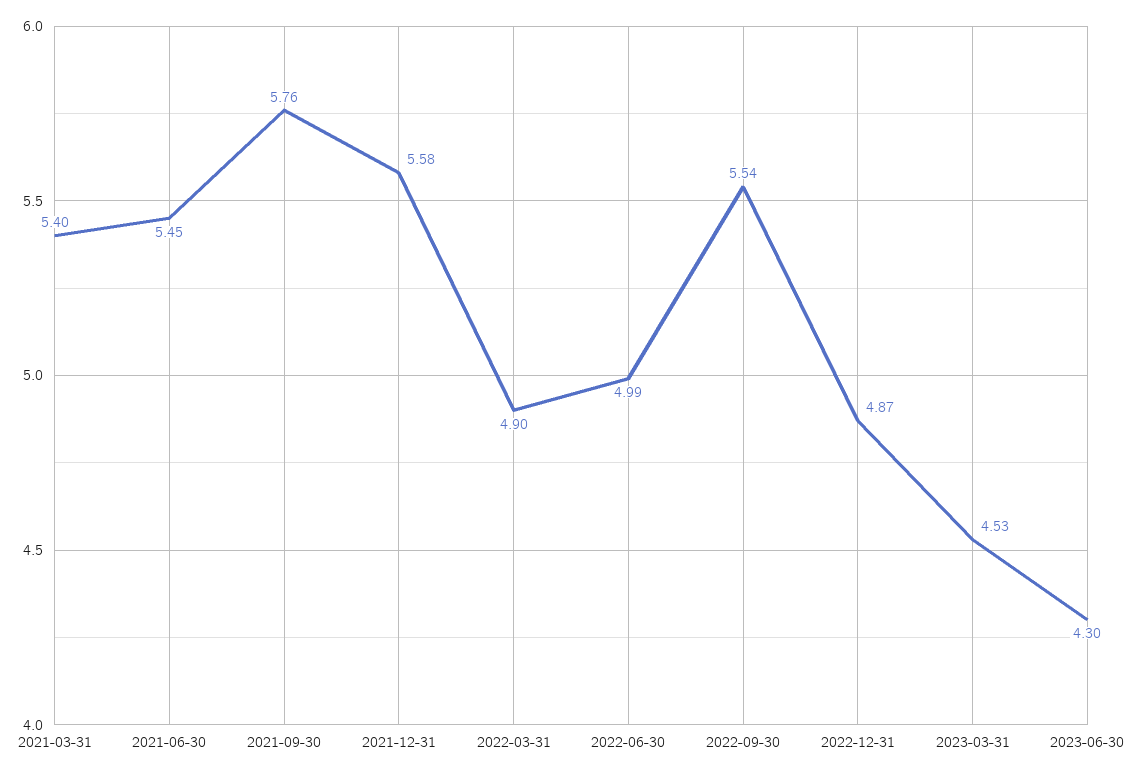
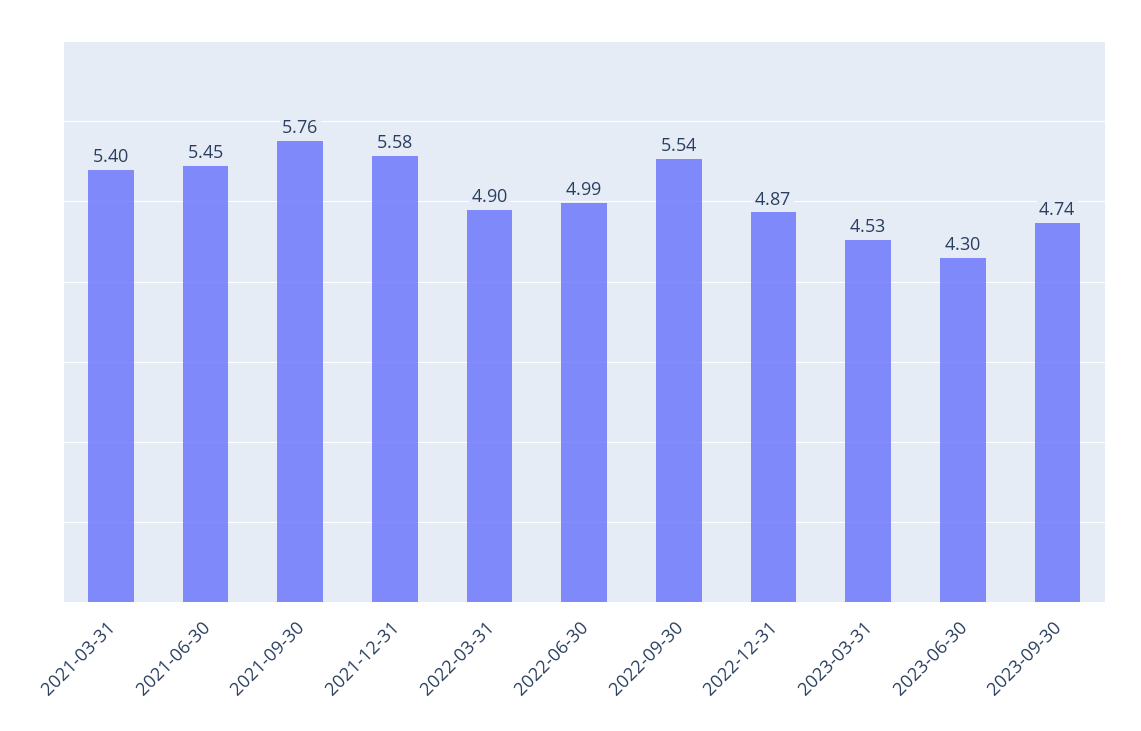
2023-09-30: none -> 4.74

